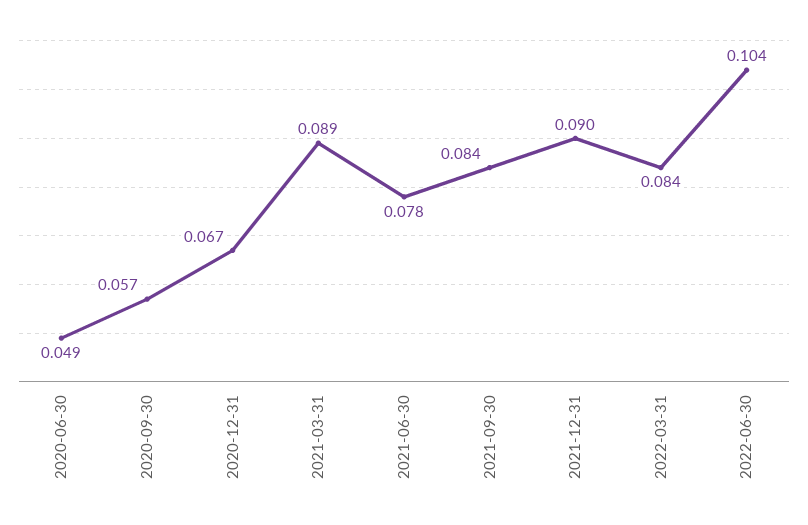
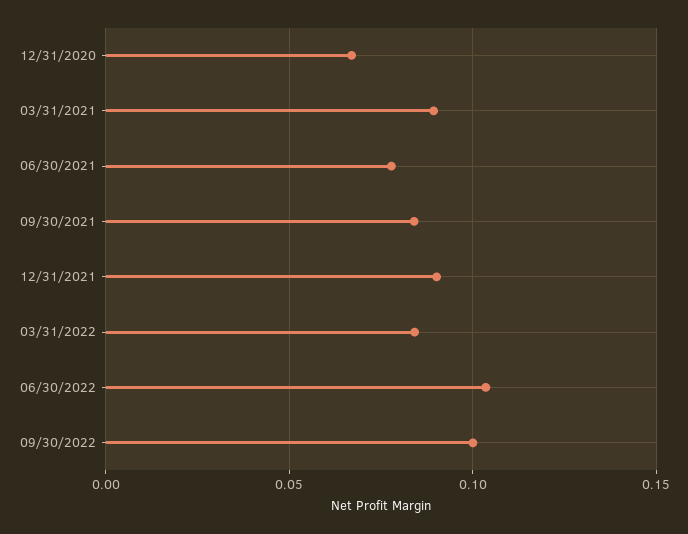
2020-06-30: 0.049 -> none
2020-09-30: 0.057 -> none
09/30/2022: none -> 0.1

